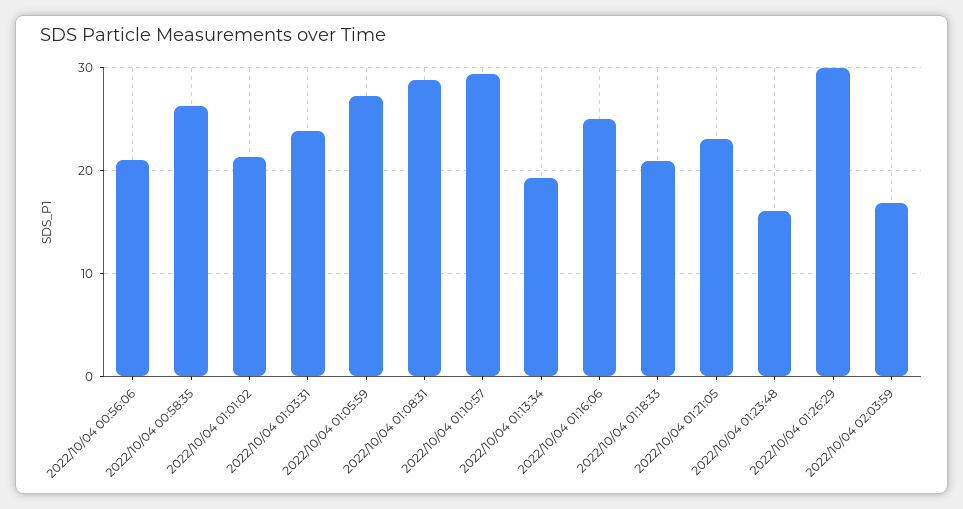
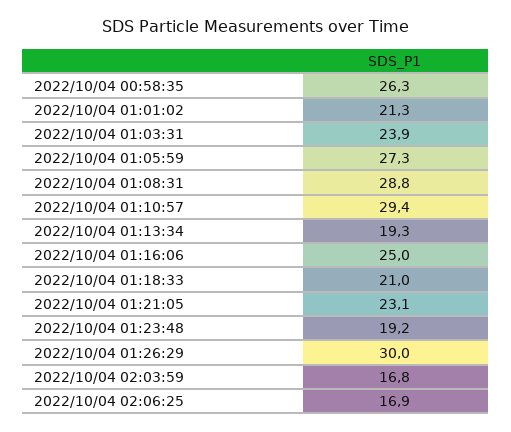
2022/10/04 00:56:06: 21 -> none
2022/10/04 01:23:48: 16 -> 19.2
2022/10/04 02:06:25: none -> 16.9

